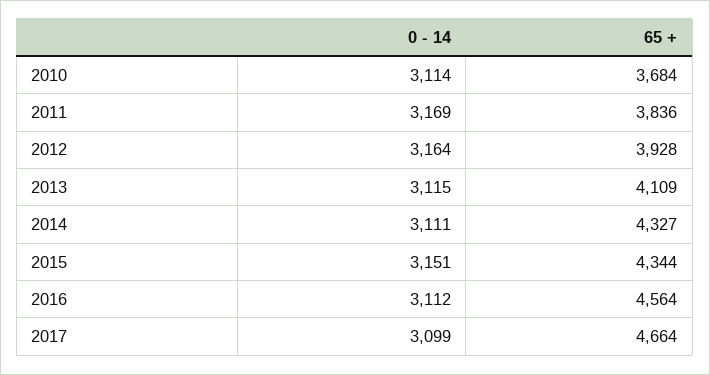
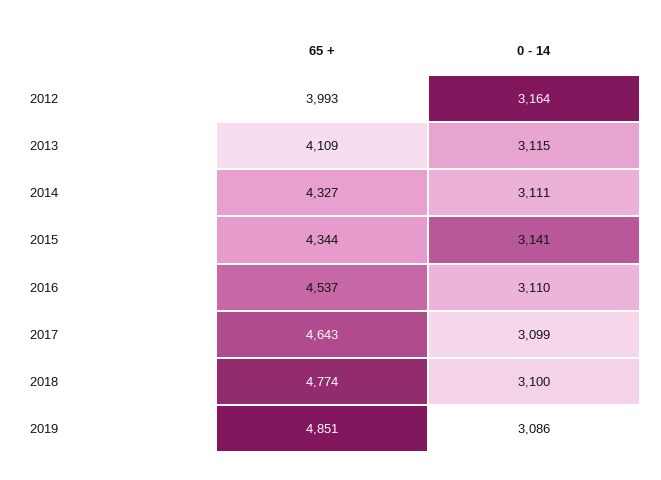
0 - 14, 2010: 3114 -> none
65 +, 2010: 3684 -> none
0 - 14, 2011: 3169 -> none
65 +, 2011: 3836 -> none
65 +, 2012: 3928 -> 3993
0 - 14, 2015: 3151 -> 3141
0 - 14, 2016: 3112 -> 3110
65 +, 2016: 4564 -> 4537
65 +, 2017: 4664 -> 4643
65 +, 2018: none -> 4774
0 - 14, 2018: none -> 3100
65 +, 2019: none -> 4851
0 - 14, 2019: none -> 3086

